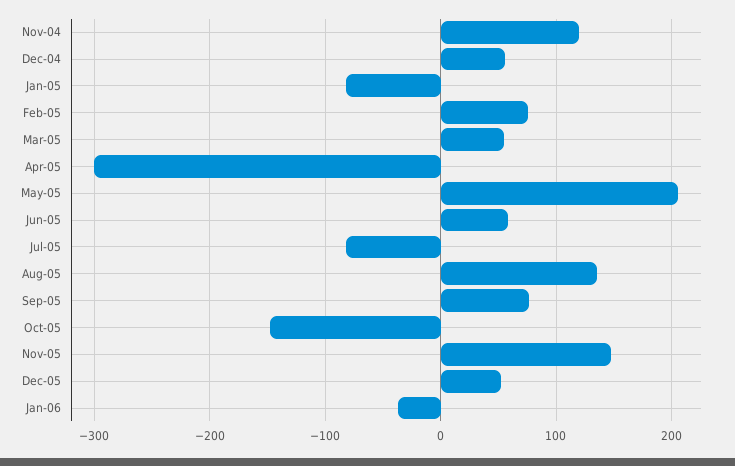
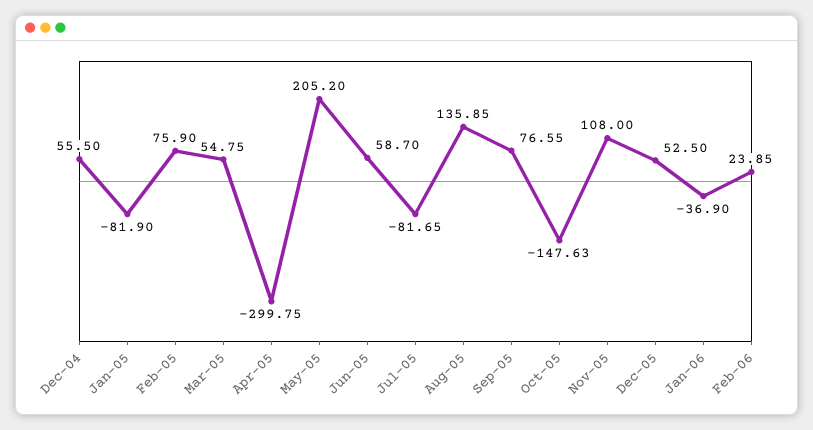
Nov-04: 120 -> none
Nov-05: 150 -> 108
Feb-06: none -> 23.85

